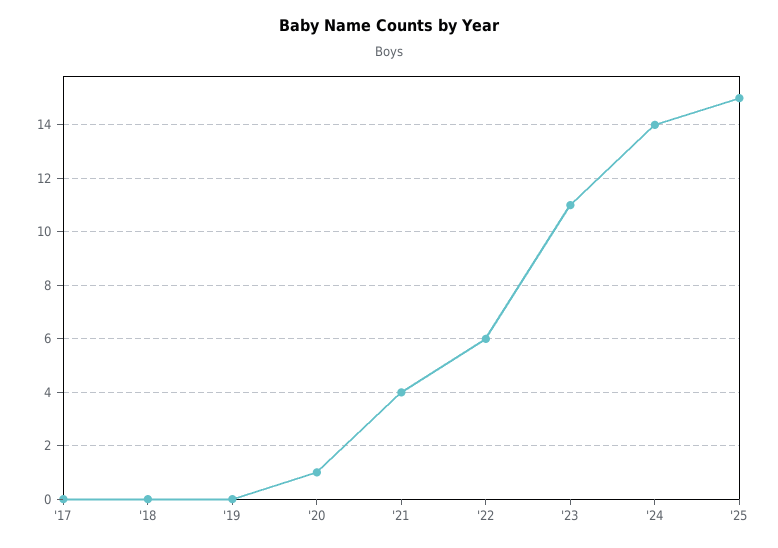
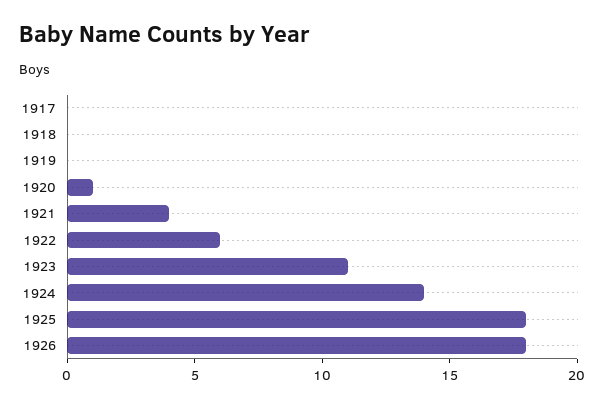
'25: 15 -> 18
1926: none -> 18

